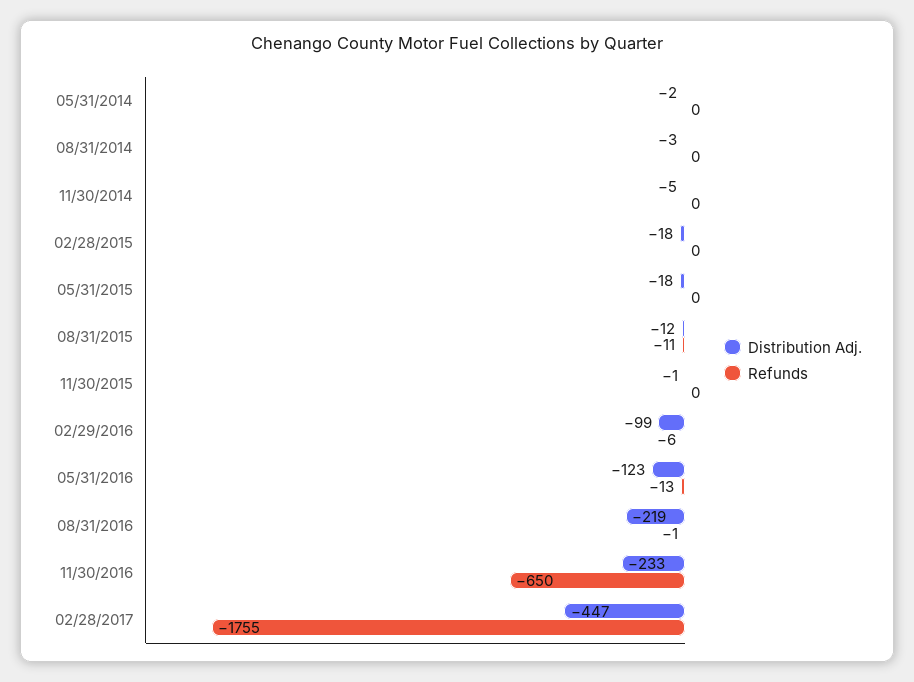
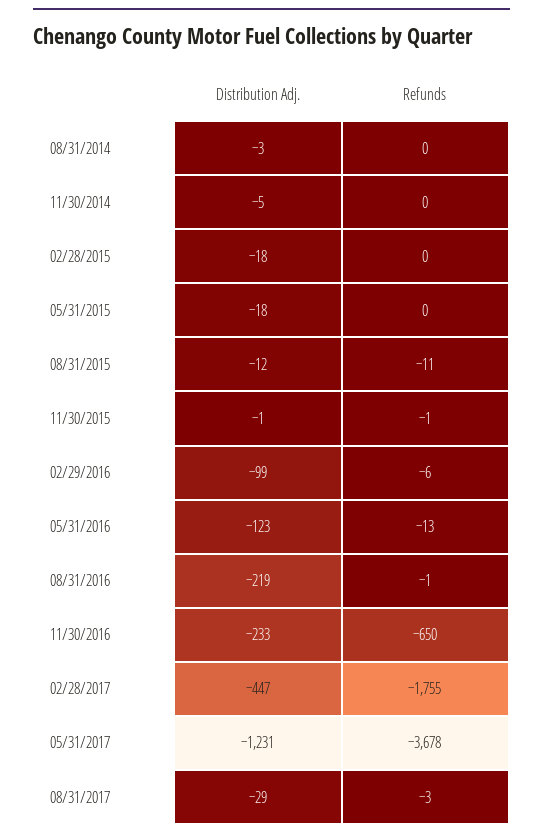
Distribution Adj., 05/31/2014: -2 -> none
Refunds, 05/31/2014: 0 -> none
Refunds, 11/30/2015: 0 -> -1
Distribution Adj., 05/31/2017: none -> -1231
Refunds, 05/31/2017: none -> -3678
Distribution Adj., 08/31/2017: none -> -29
Refunds, 08/31/2017: none -> -3

